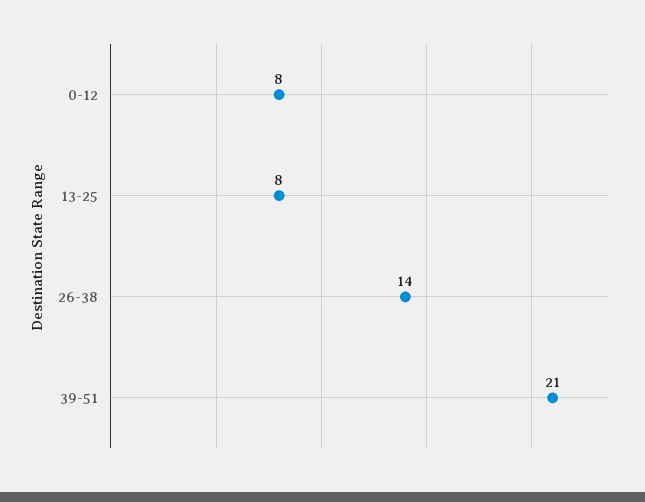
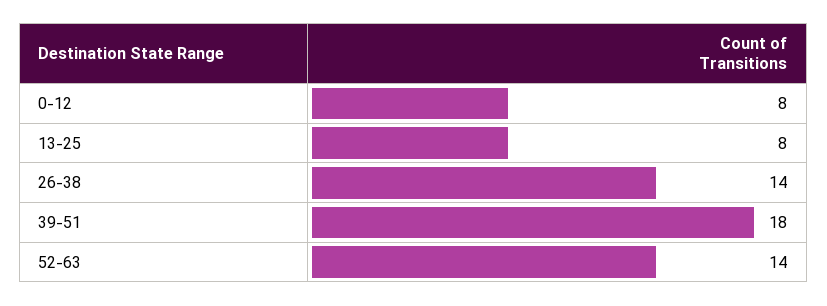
39-51: 21 -> 18
52-63: none -> 14

